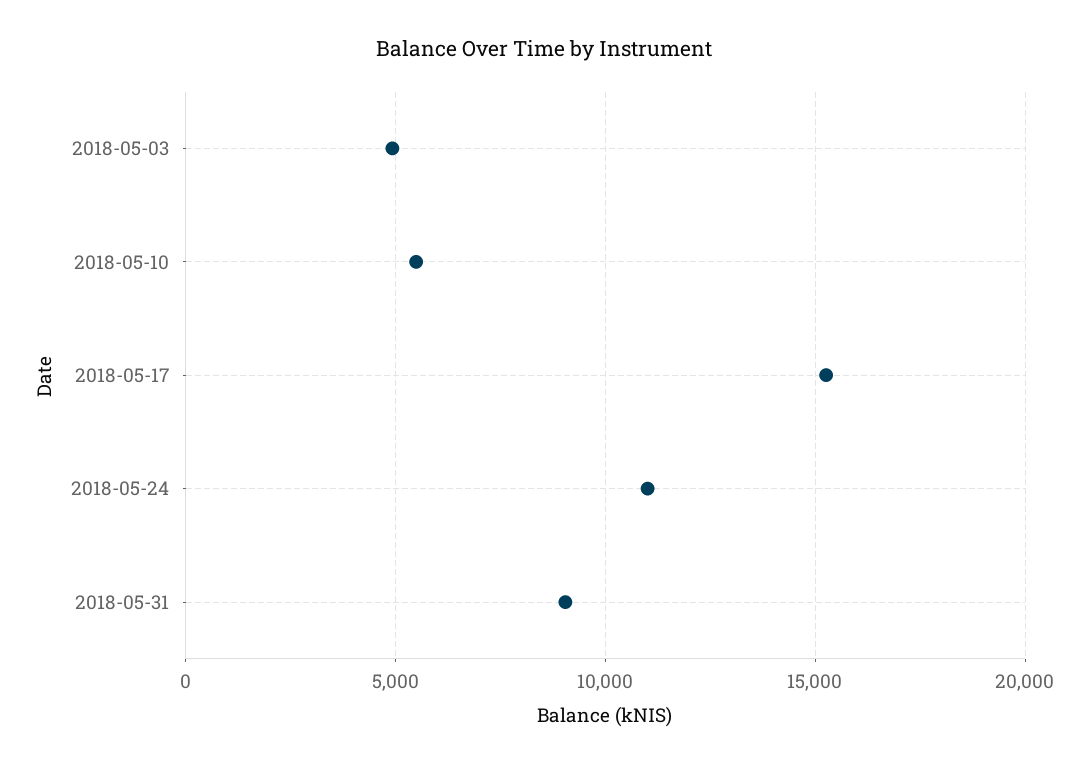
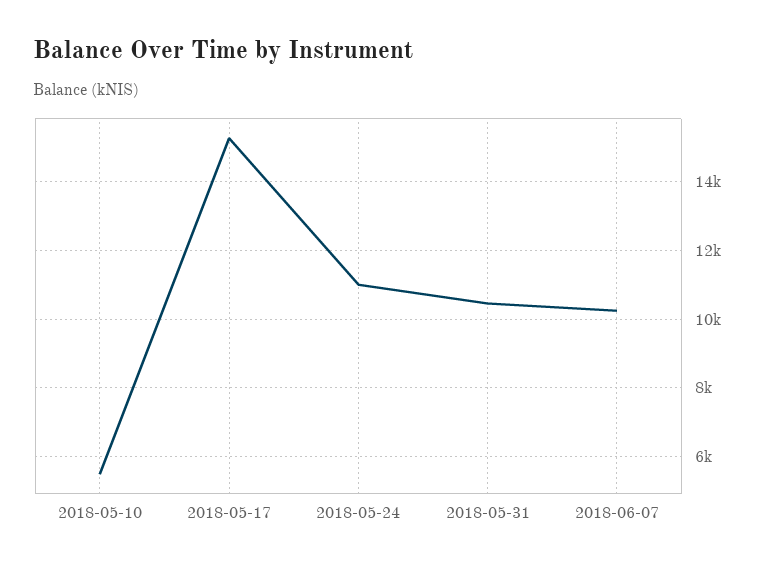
2018-05-03: 5000 -> none
2018-05-31: 9000 -> 10400
2018-06-07: none -> 10200

